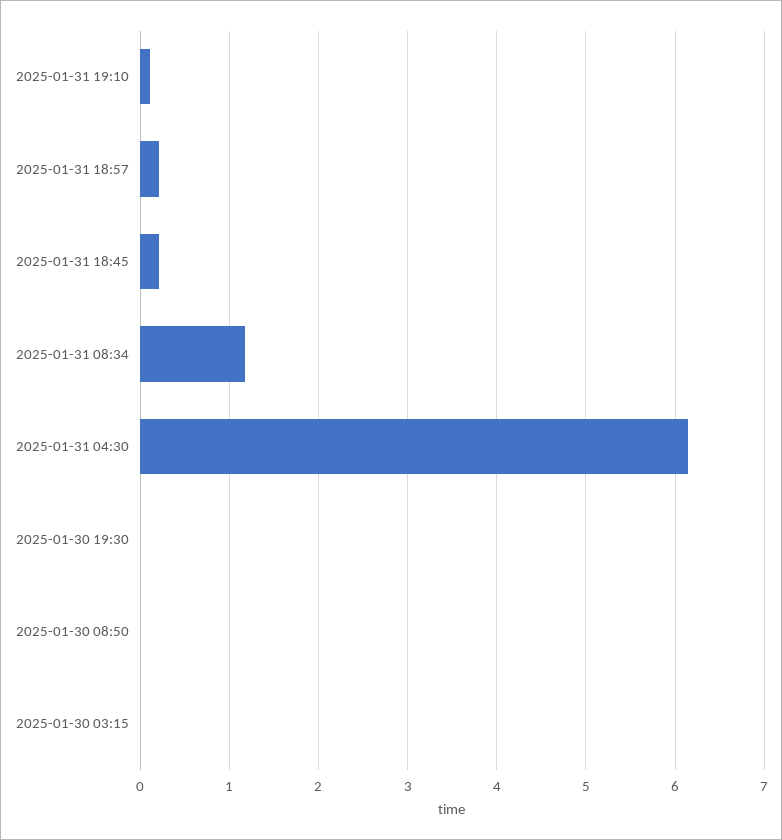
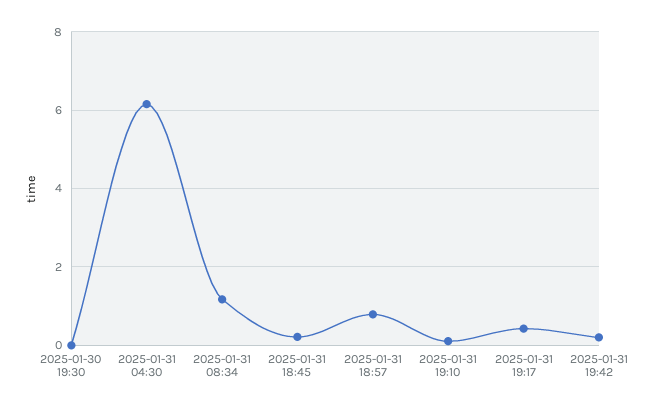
2025-01-31 18:57: 0.2 -> 0.8
2025-01-30 08:50: 0 -> none
2025-01-30 03:15: 0 -> none
2025-01-31 19:17: none -> 0.4
2025-01-31 19:42: none -> 0.2

